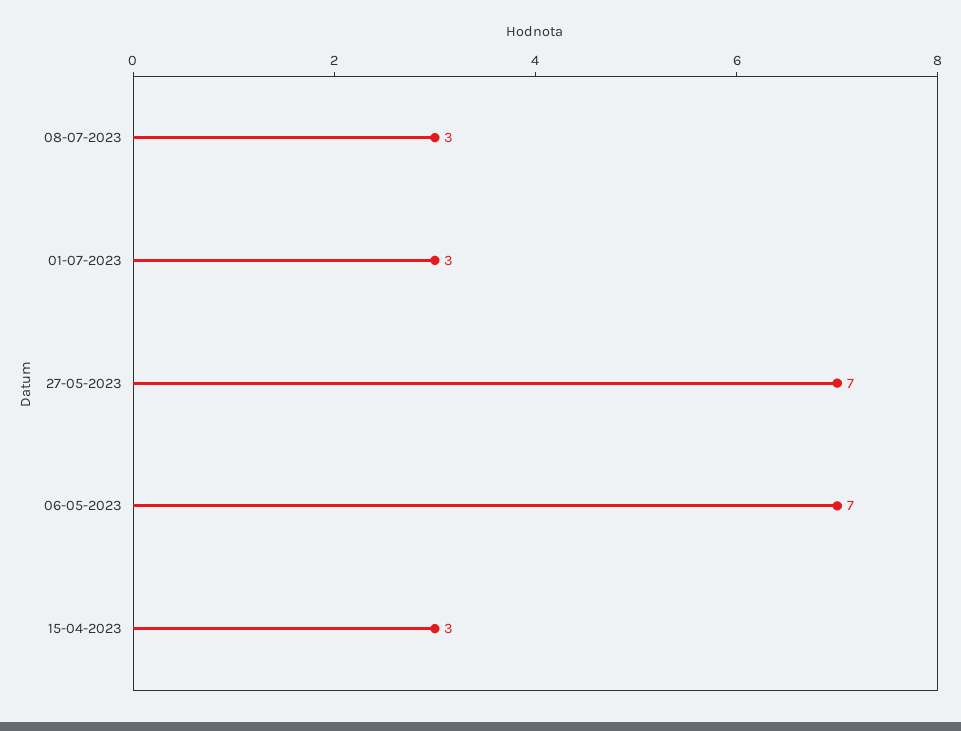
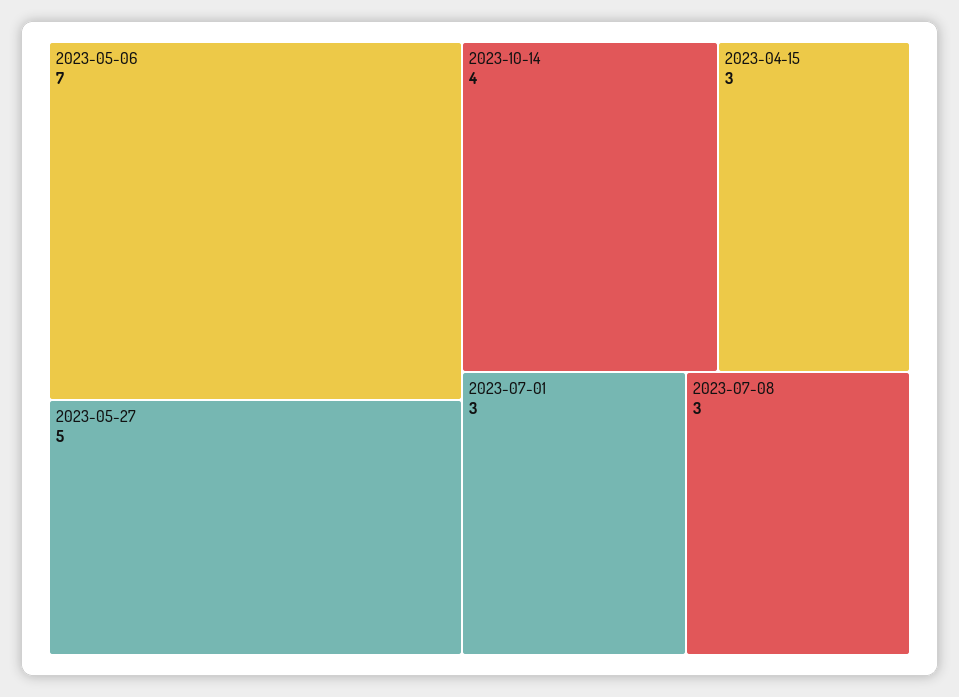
27-05-2023: 7 -> 5
2023-10-14: none -> 4

